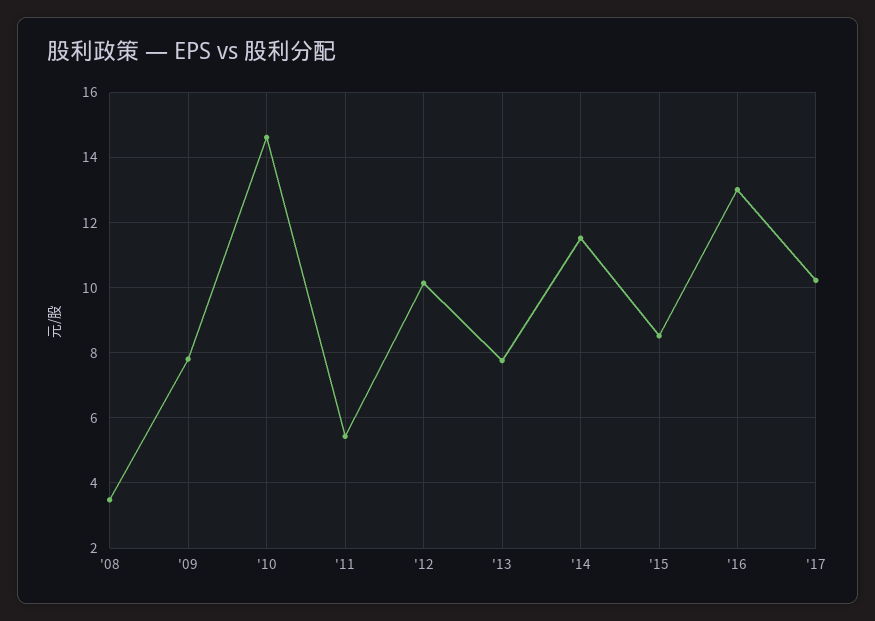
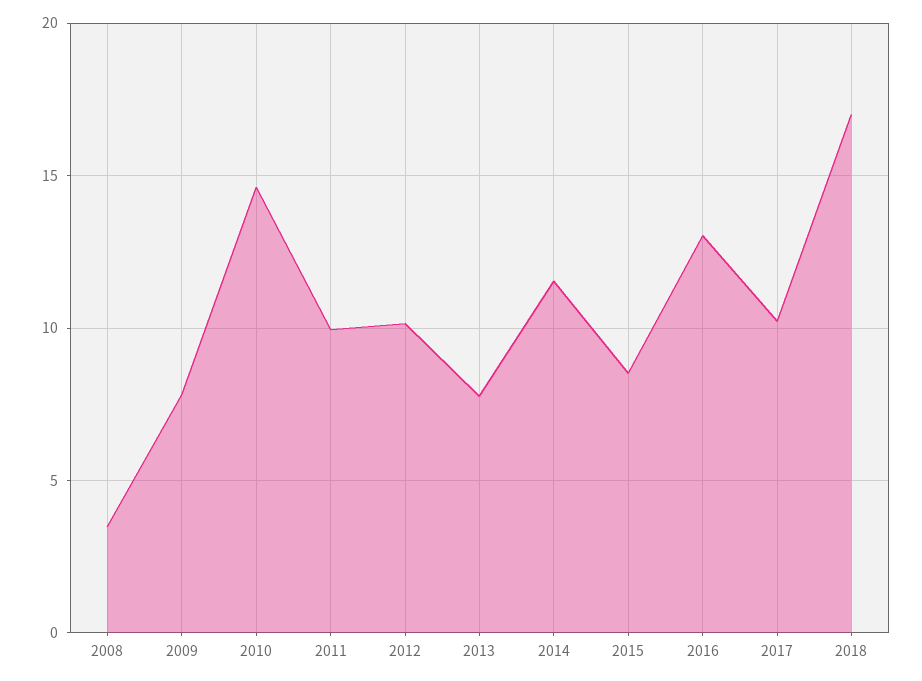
'11: 5.4 -> 10
2018: none -> 17

